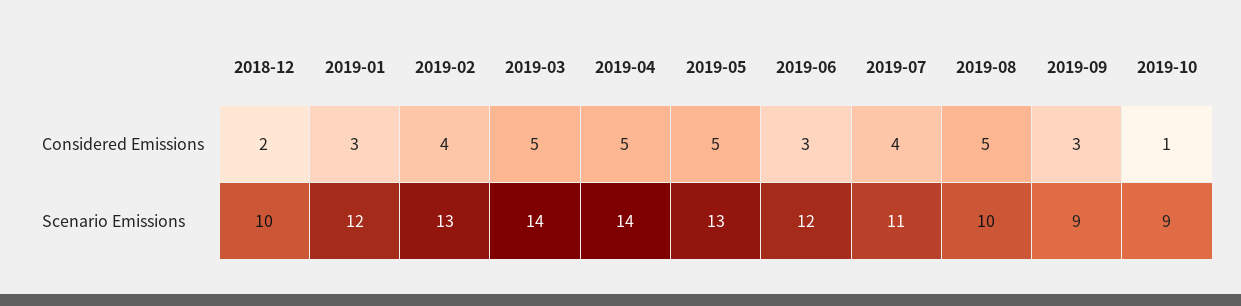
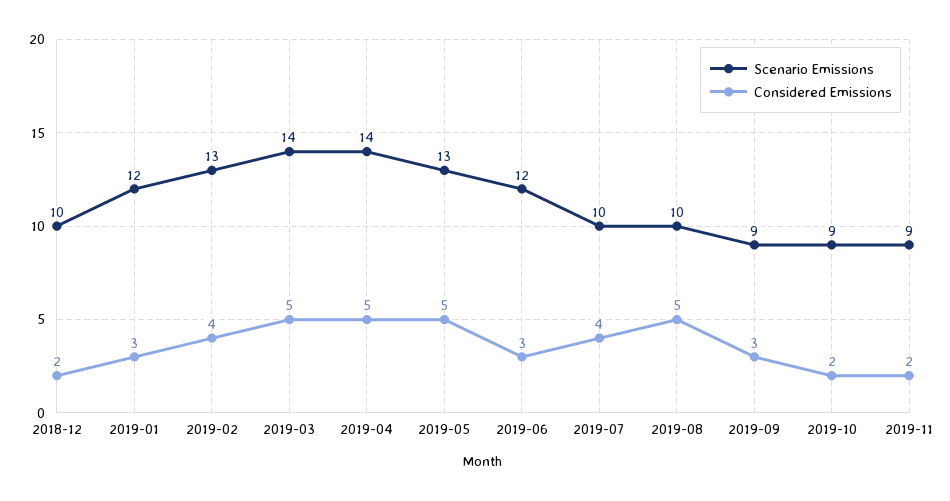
Considered Emissions, 2019-10: 1 -> 2
Scenario Emissions, 2019-07: 11 -> 10
Scenario Emissions, 2019-11: none -> 9
Considered Emissions, 2019-11: none -> 2

